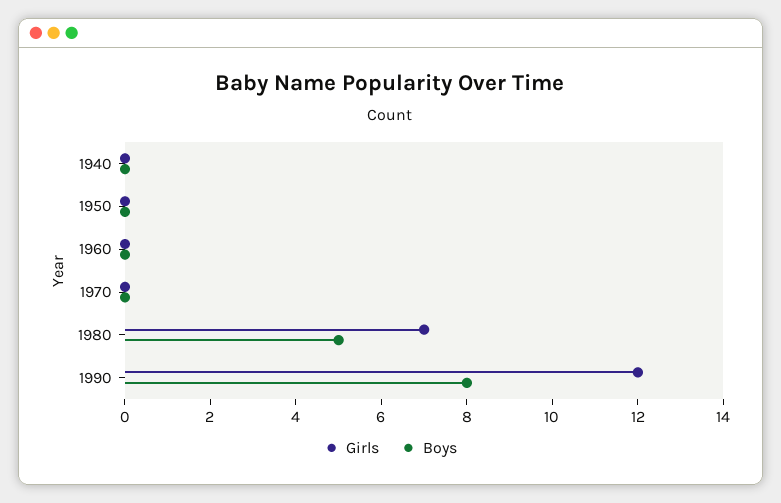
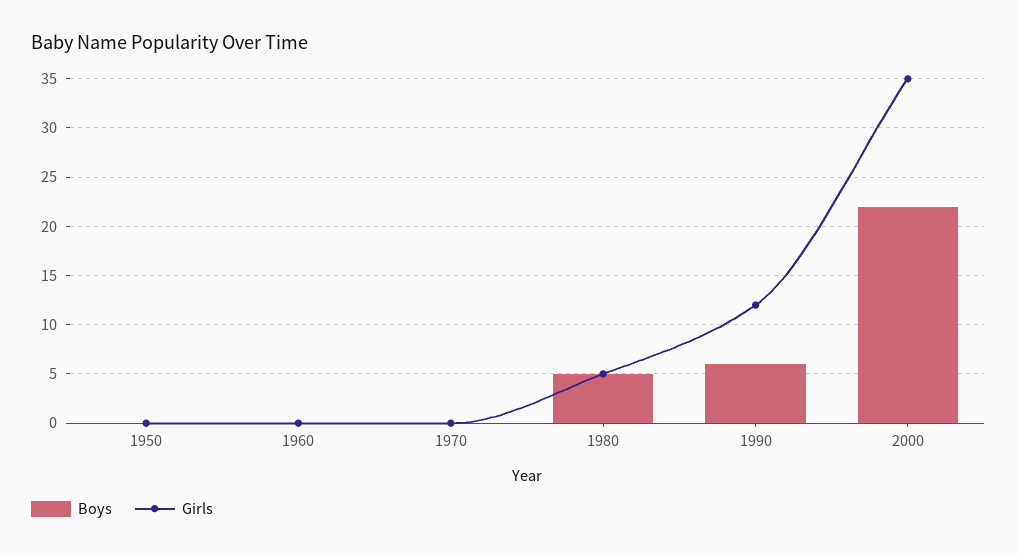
Girls, 1940: 0 -> none
Boys, 1940: 0 -> none
Girls, 1980: 7 -> 5
Boys, 1990: 8 -> 6
Boys, 2000: none -> 22
Girls, 2000: none -> 35

